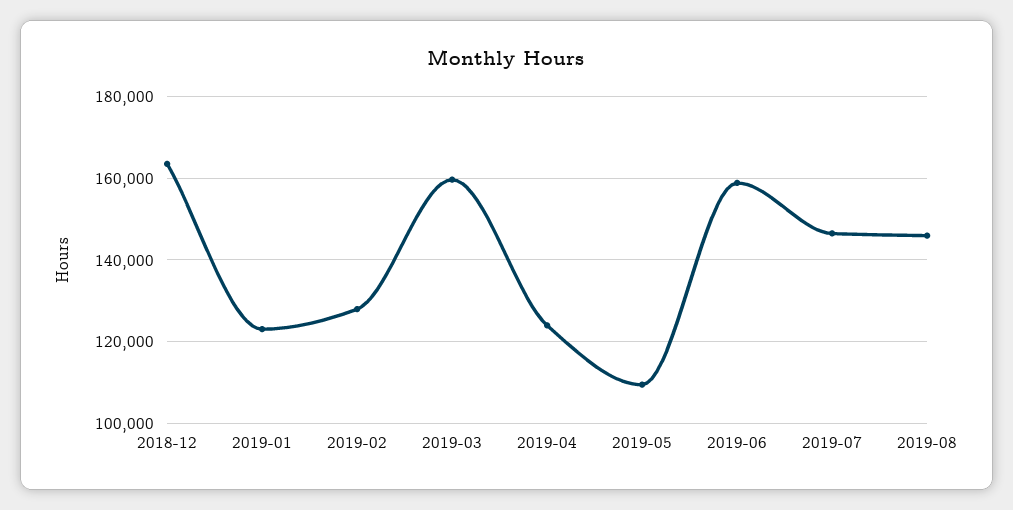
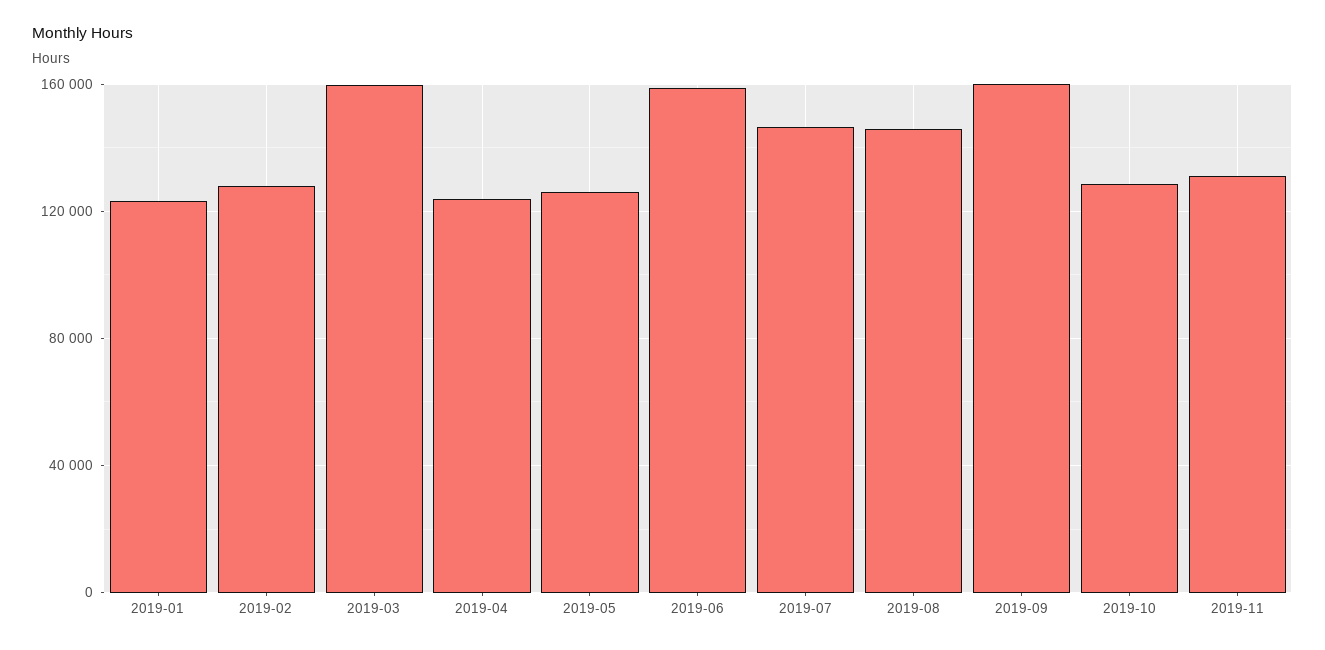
2018-12: 164000 -> none
2019-05: 110000 -> 125000
2019-09: none -> 160000
2019-10: none -> 130000
2019-11: none -> 130000

